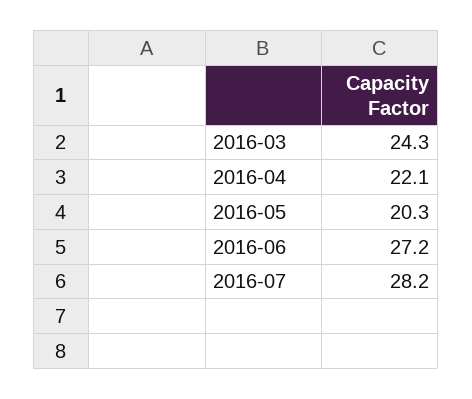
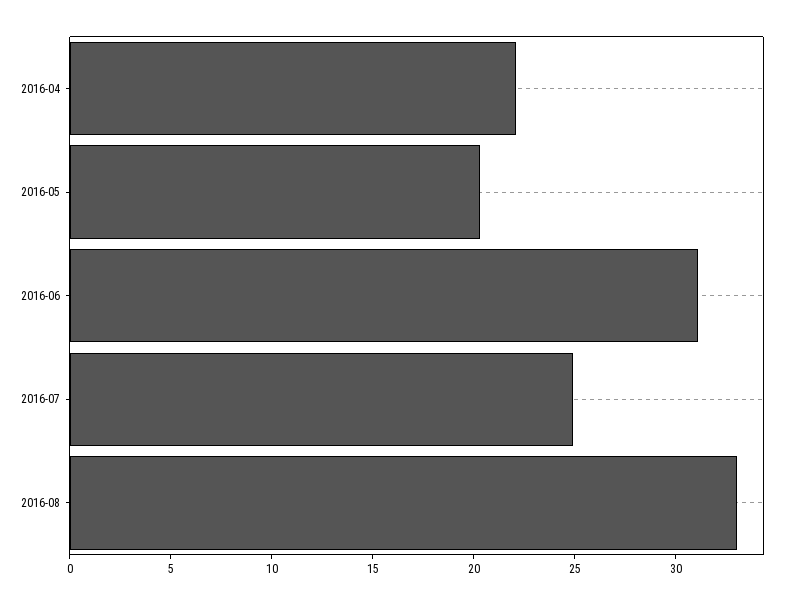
2016-03: 24.3 -> none
2016-06: 27.2 -> 31
2016-07: 28.2 -> 25
2016-08: none -> 33

